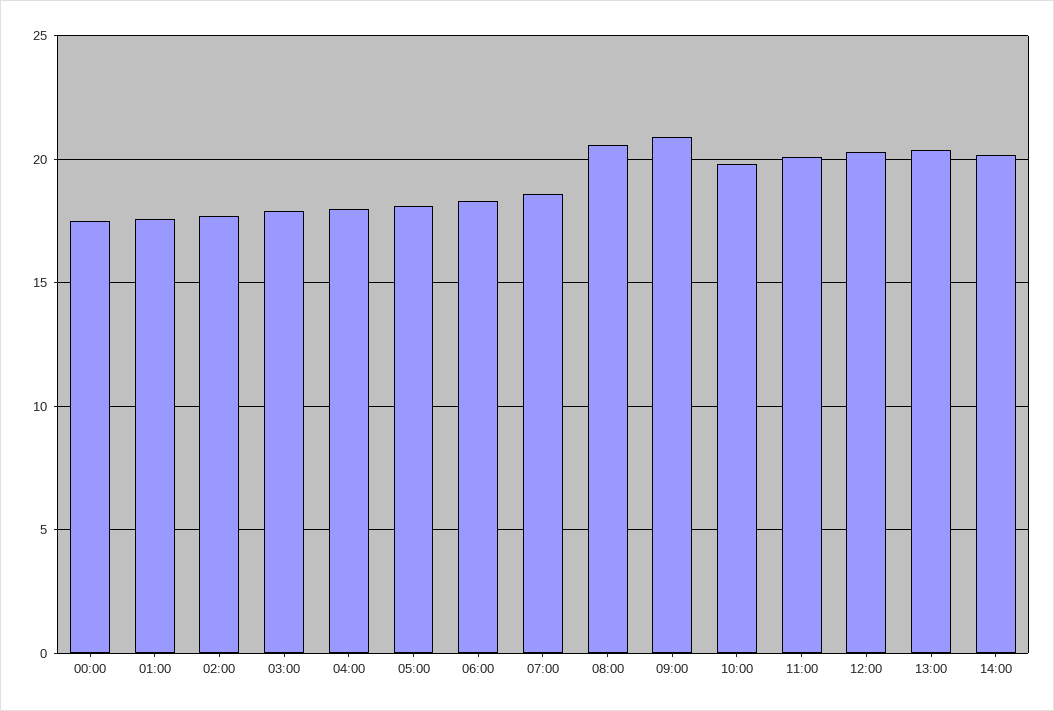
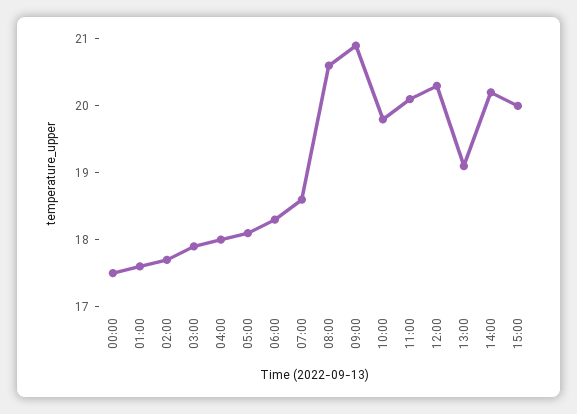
13:00: 20.5 -> 19
15:00: none -> 20

